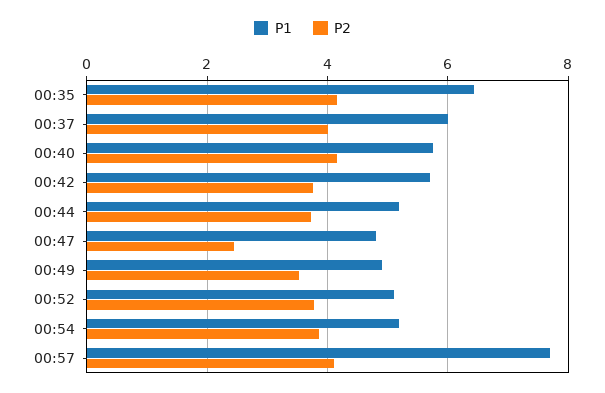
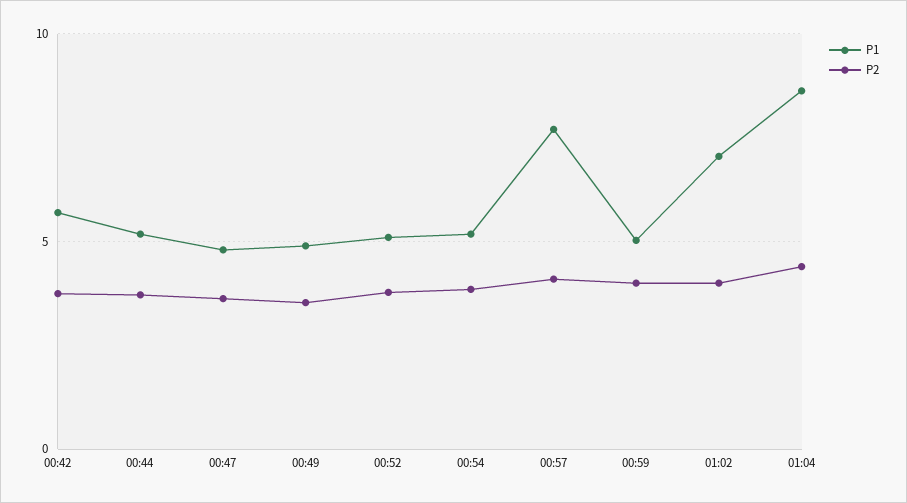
P1, 00:35: 6.4 -> none
P2, 00:35: 4.2 -> none
P1, 00:37: 6 -> none
P2, 00:37: 4 -> none
P1, 00:40: 5.8 -> none
P2, 00:40: 4.2 -> none
P2, 00:47: 2.4 -> 3.5
P1, 00:59: none -> 5
P2, 00:59: none -> 4
P1, 01:02: none -> 7
P2, 01:02: none -> 4
P1, 01:04: none -> 8.5
P2, 01:04: none -> 4.5

